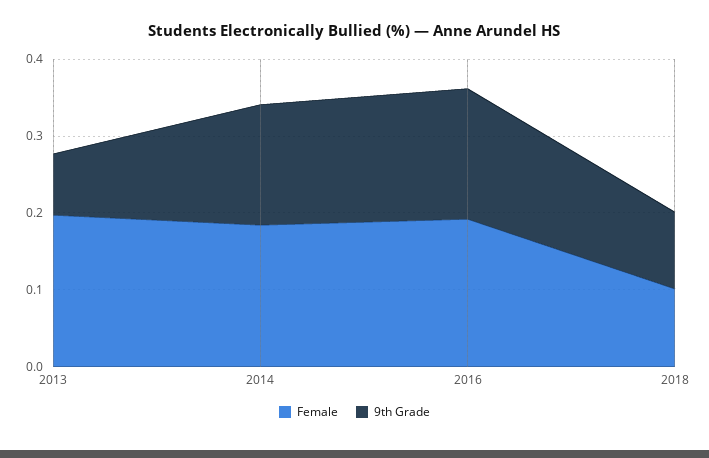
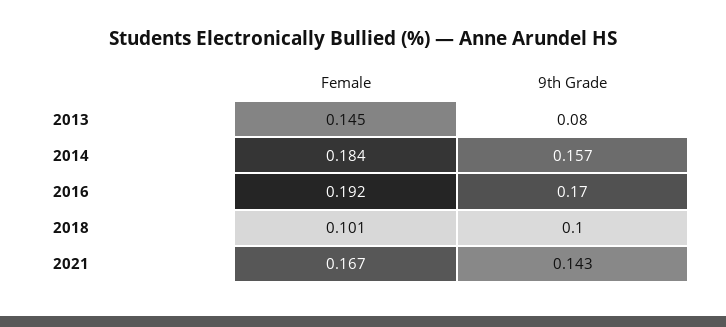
Female, 2013: 0.2 -> 0.145
Female, 2021: none -> 0.167
9th Grade, 2021: none -> 0.143

